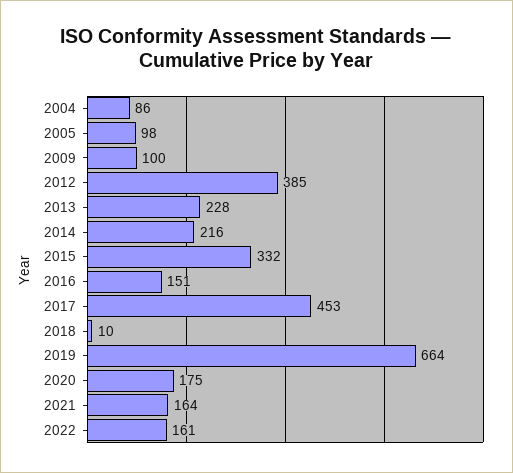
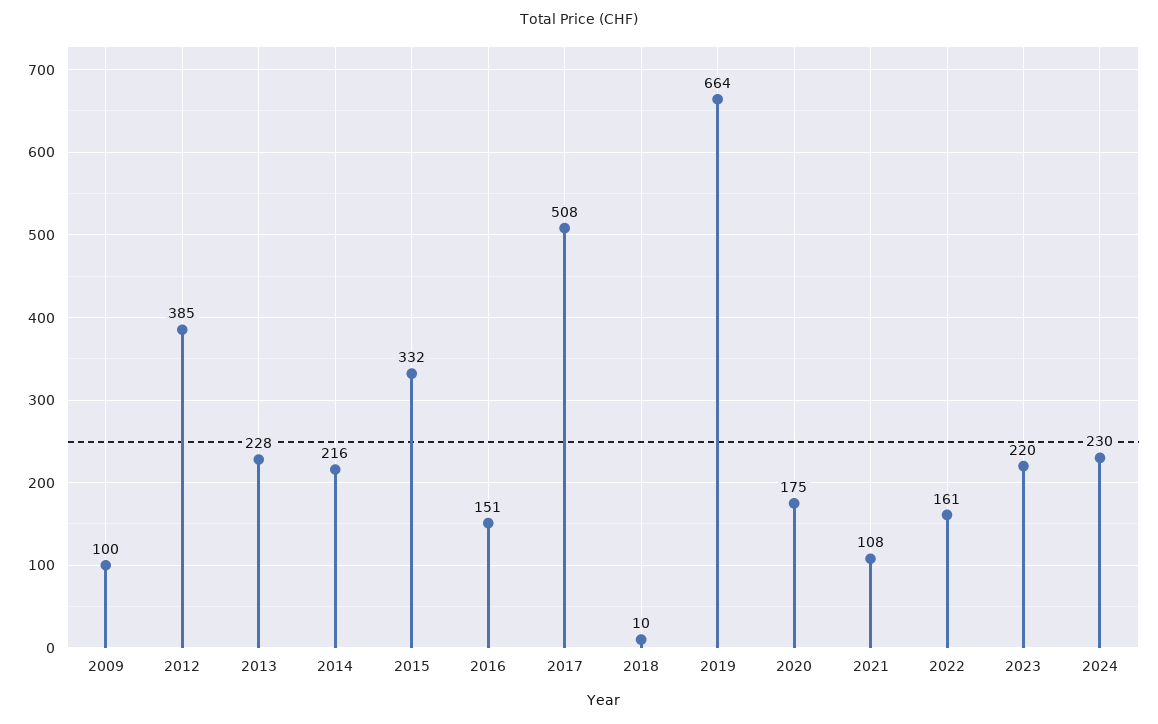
2004: 86 -> none
2005: 98 -> none
2017: 453 -> 508
2021: 164 -> 108
2023: none -> 220
2024: none -> 230

